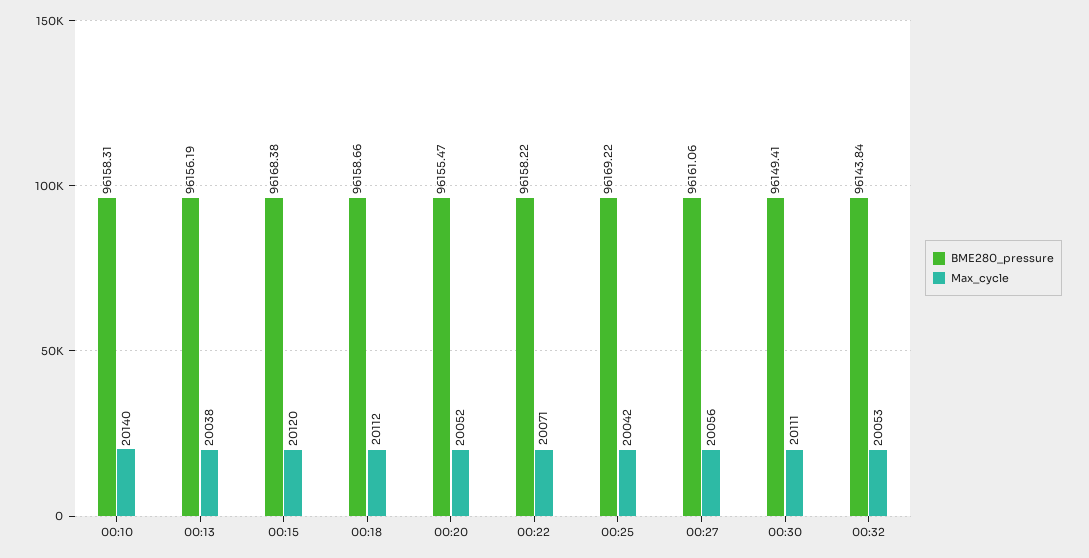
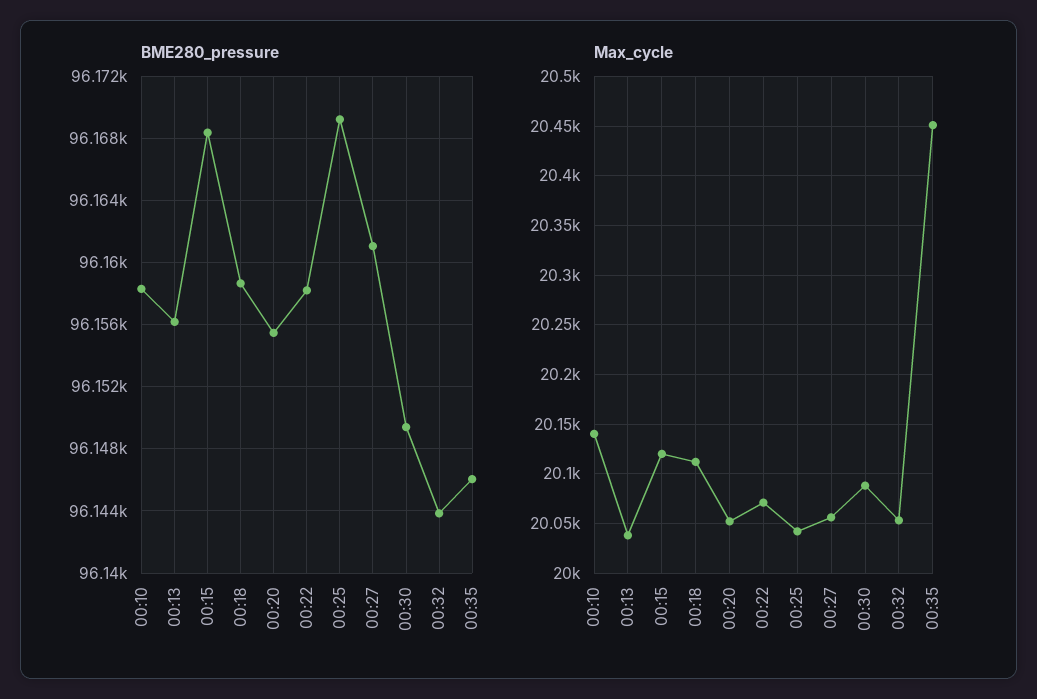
Max_cycle, 00:30: 20111 -> 20090
BME280_pressure, 00:35: none -> 96146
Max_cycle, 00:35: none -> 20450

